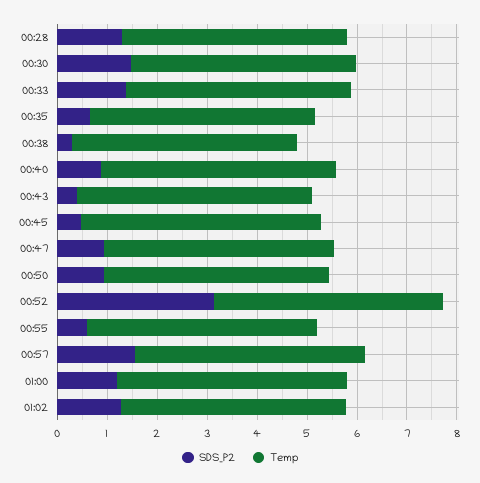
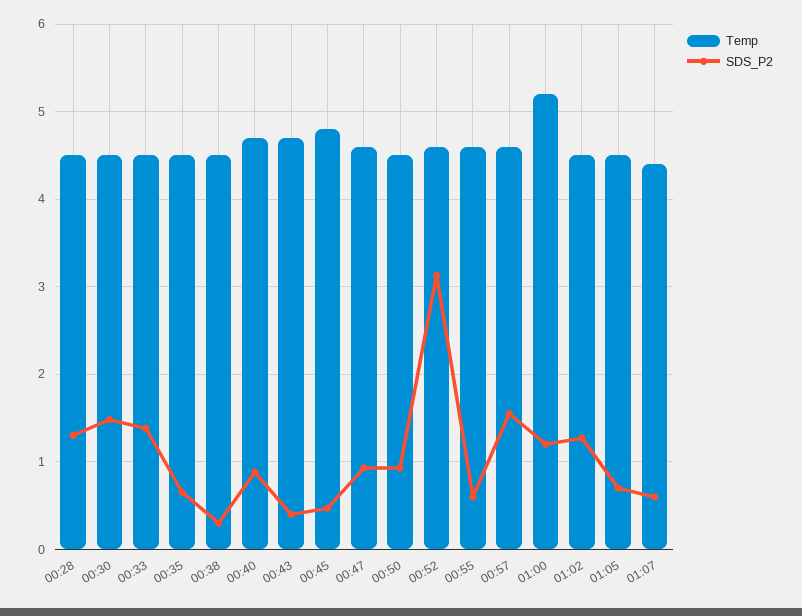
Temp, 01:00: 4.6 -> 5.2
Temp, 01:05: none -> 4.5
SDS_P2, 01:05: none -> 0.7
Temp, 01:07: none -> 4.4
SDS_P2, 01:07: none -> 0.6

